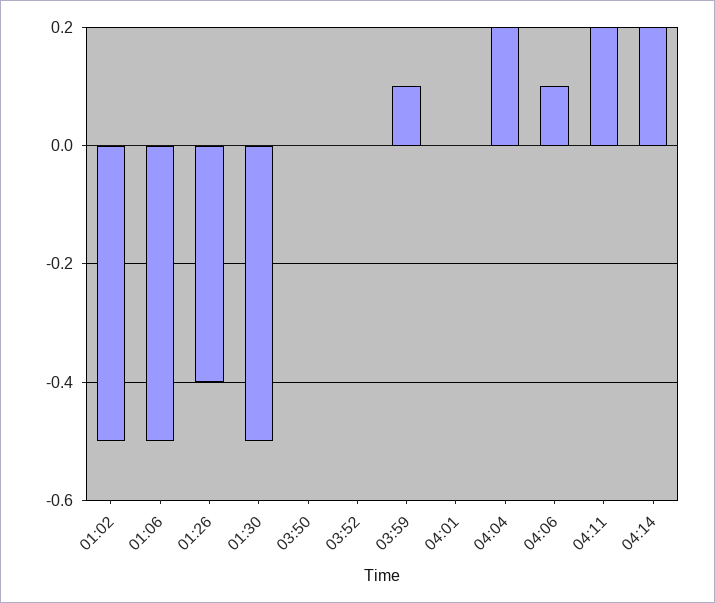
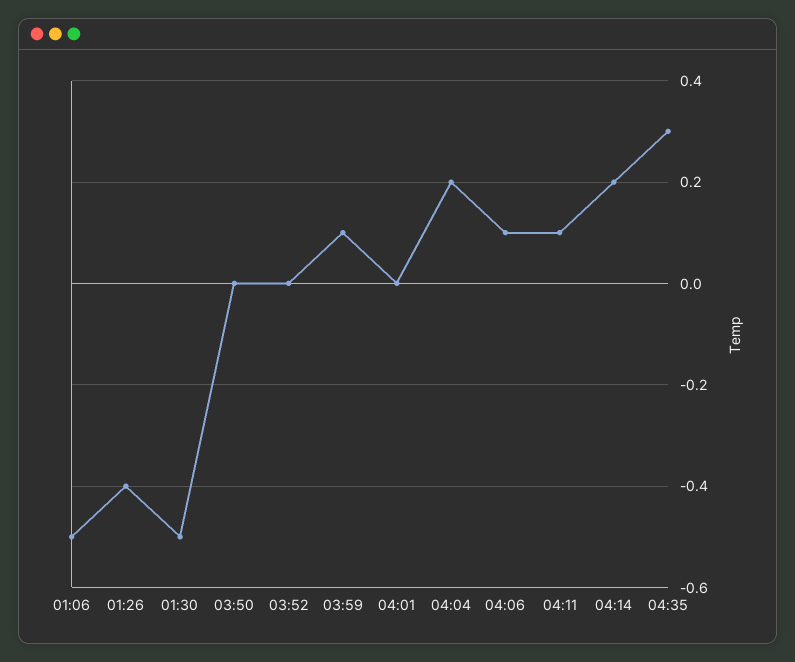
01:02: -0.5 -> none
04:11: 0.2 -> 0.1
04:35: none -> 0.3

